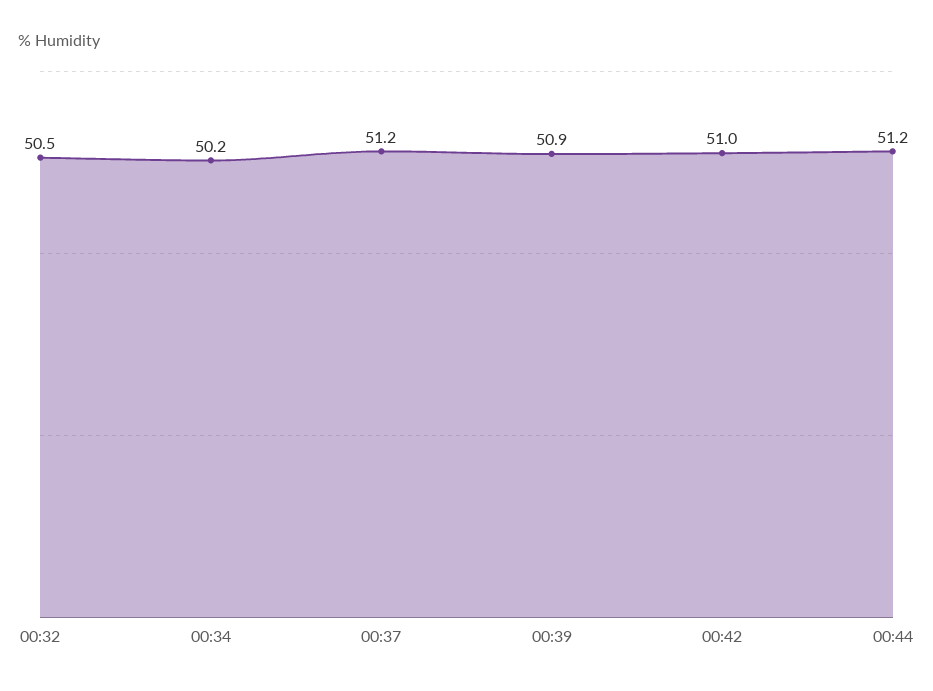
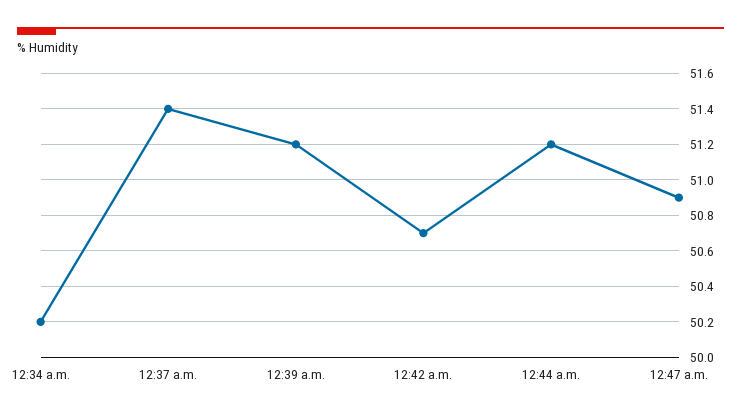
00:32: 50.5 -> none
00:37: 51.2 -> 51.4
00:39: 50.9 -> 51.2
00:42: 51 -> 50.7
12:47 a.m.: none -> 50.9

